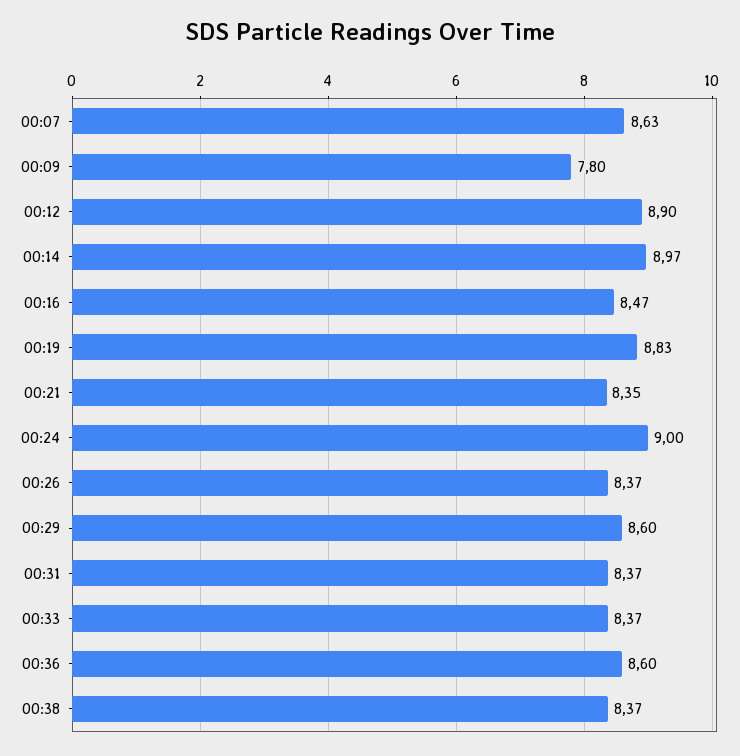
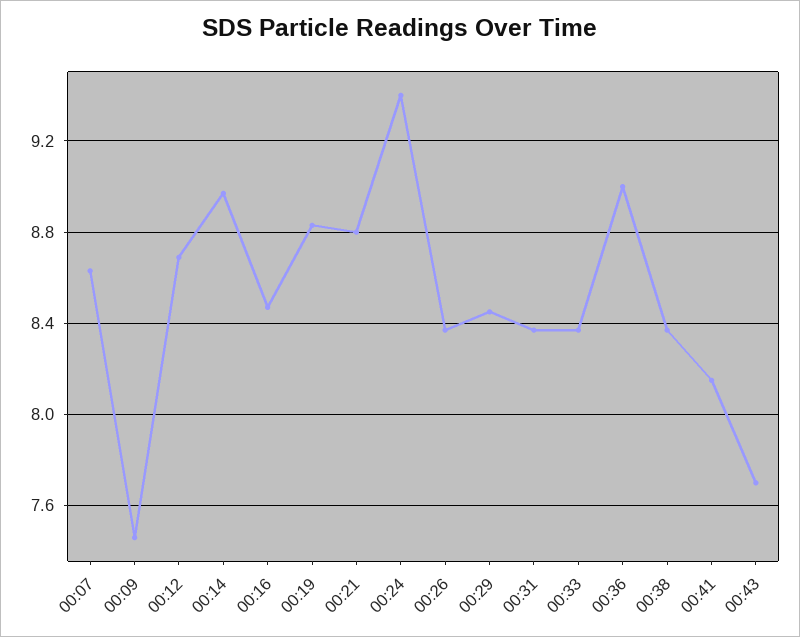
00:09: 7.8 -> 7.45
00:12: 8.9 -> 8.7
00:21: 8.35 -> 8.8
00:24: 9 -> 9.4
00:29: 8.6 -> 8.45
00:36: 8.6 -> 9
00:41: none -> 8.15
00:43: none -> 7.7

